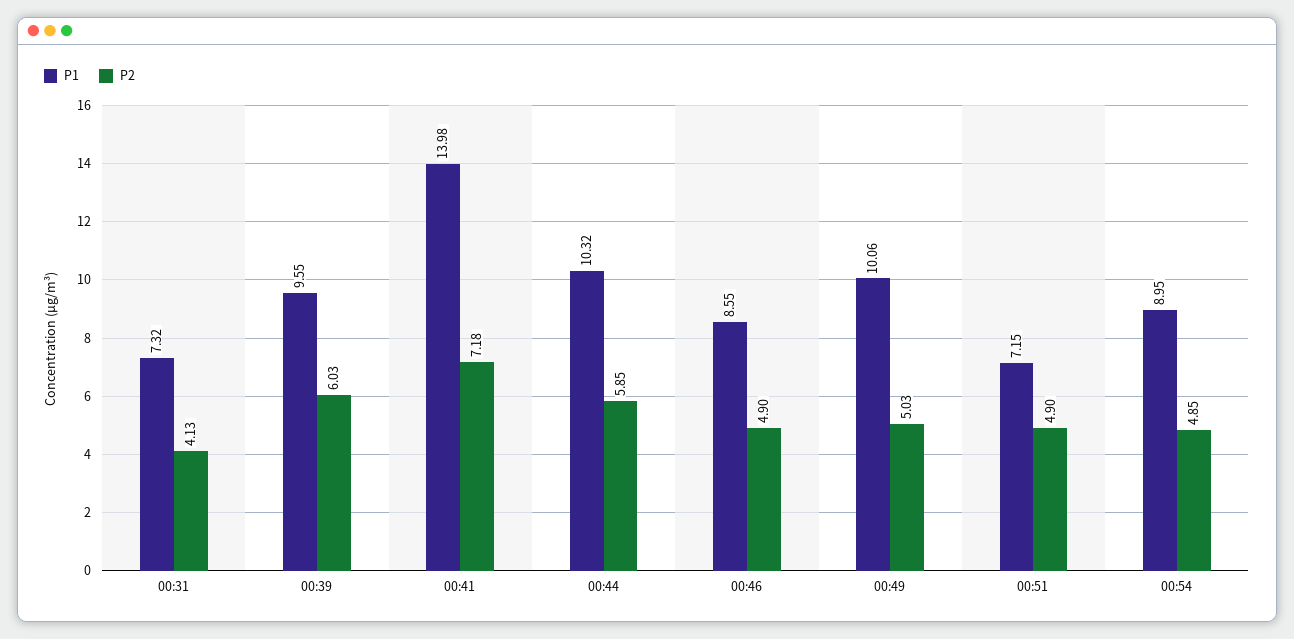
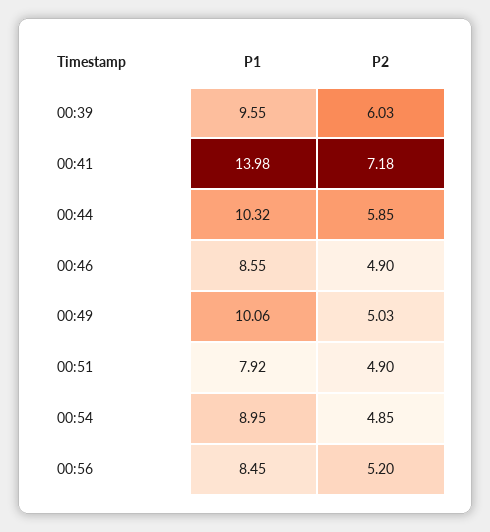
P1, 00:31: 7.32 -> none
P2, 00:31: 4.13 -> none
P1, 00:51: 7.15 -> 7.92
P1, 00:56: none -> 8.45
P2, 00:56: none -> 5.2

